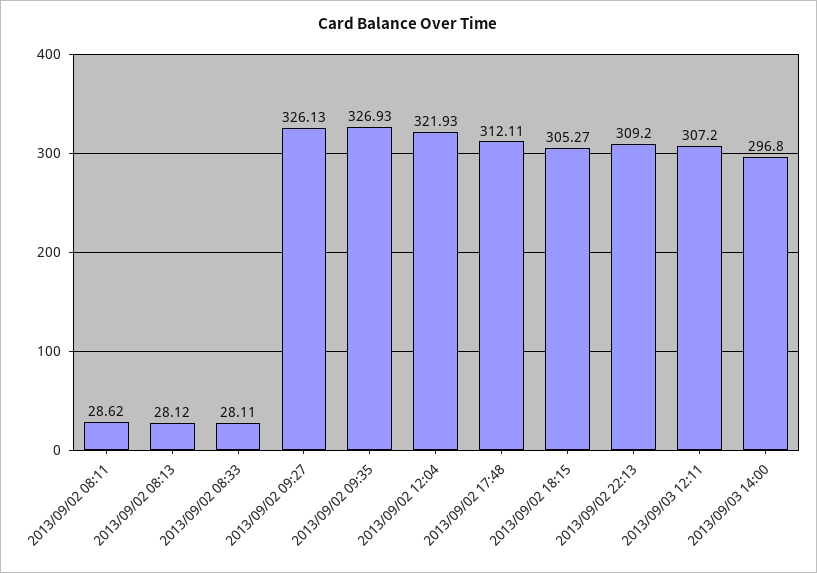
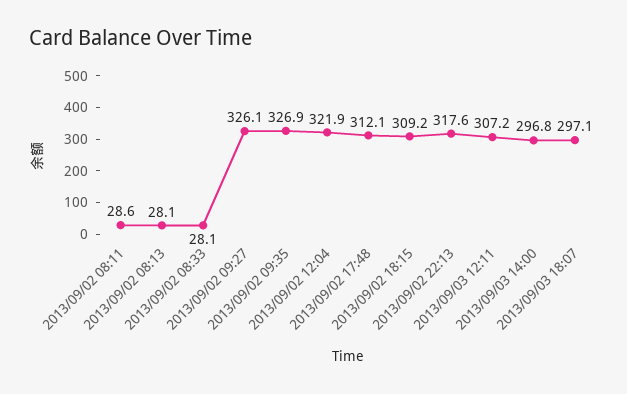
2013/09/02 18:15: 305.27 -> 309.2
2013/09/02 22:13: 309.2 -> 317.6
2013/09/03 18:07: none -> 297.1

